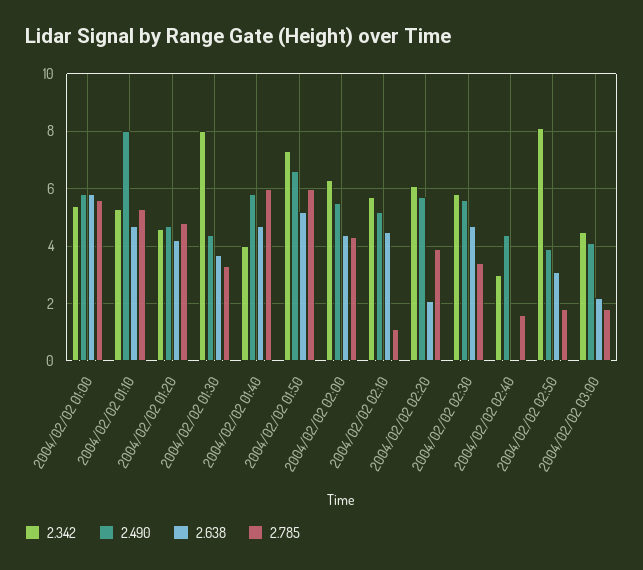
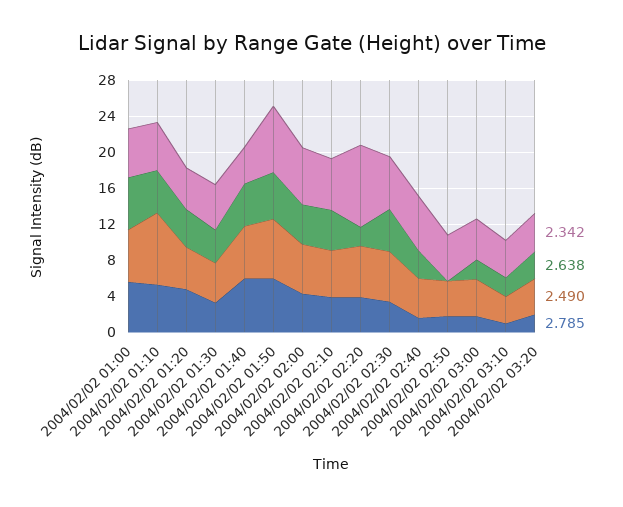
2.342, 2004/02/02 01:30: 8 -> 5
2.785, 2004/02/02 02:10: 1 -> 4
2.342, 2004/02/02 02:20: 6 -> 9
2.342, 2004/02/02 02:40: 3 -> 6
2.638, 2004/02/02 02:40: 0 -> 3
2.342, 2004/02/02 02:50: 8 -> 5
2.638, 2004/02/02 02:50: 3 -> 0
2.342, 2004/02/02 03:10: none -> 4
2.638, 2004/02/02 03:10: none -> 2
2.490, 2004/02/02 03:10: none -> 3
2.785, 2004/02/02 03:10: none -> 1
2.342, 2004/02/02 03:20: none -> 4
2.638, 2004/02/02 03:20: none -> 3
2.490, 2004/02/02 03:20: none -> 4
2.785, 2004/02/02 03:20: none -> 2

